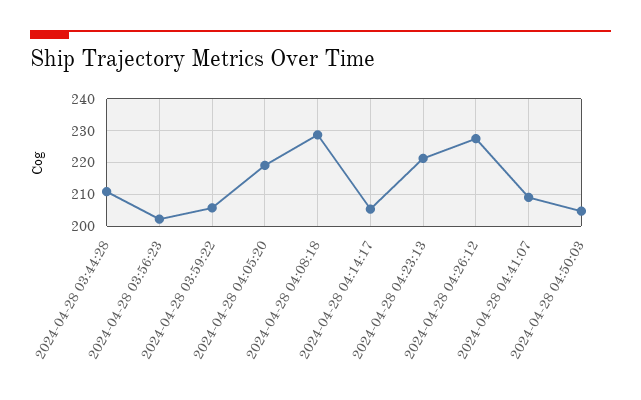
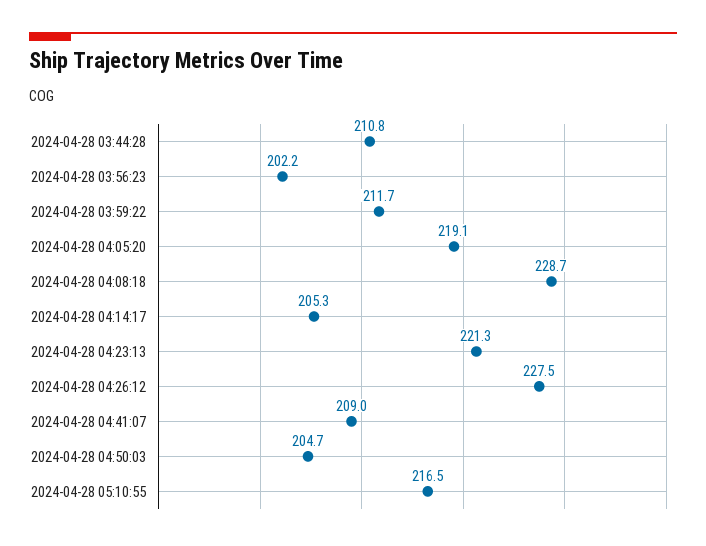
2024-04-28 03:59:22: 206 -> 211.7
2024-04-28 05:10:55: none -> 216.5

